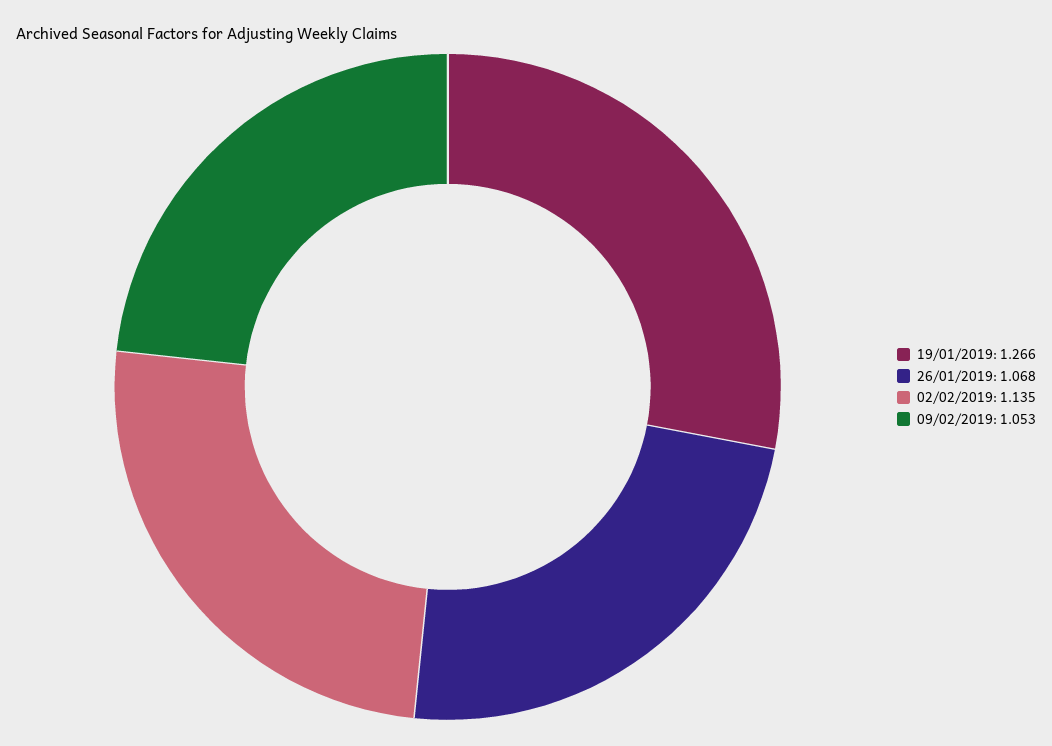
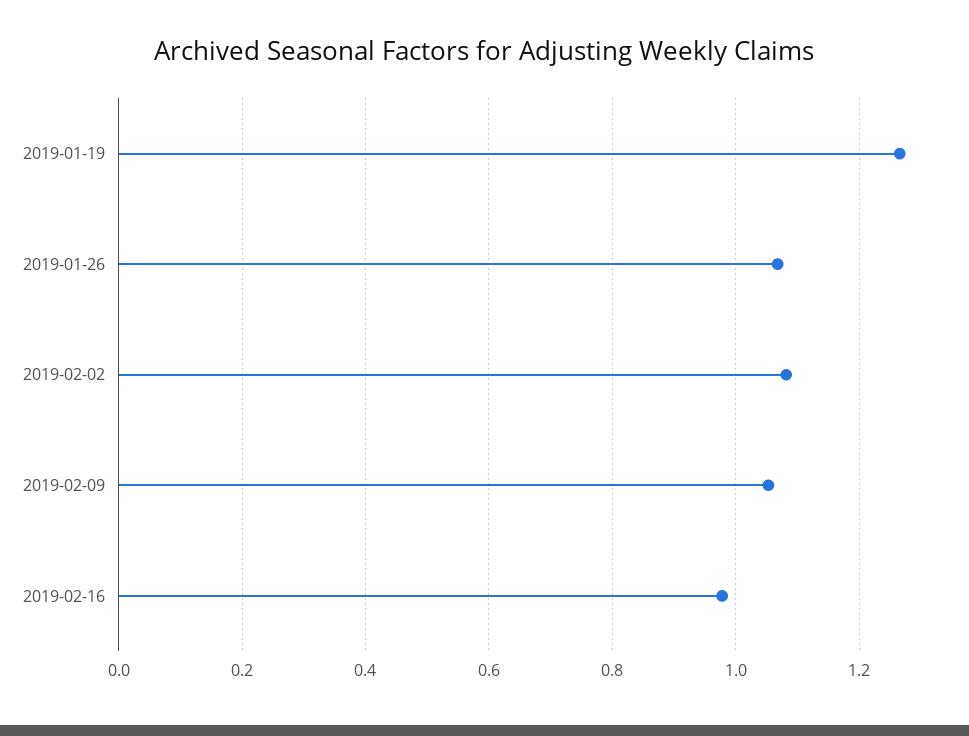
02/02/2019: 1.135 -> 1.08
2019-02-16: none -> 0.98

